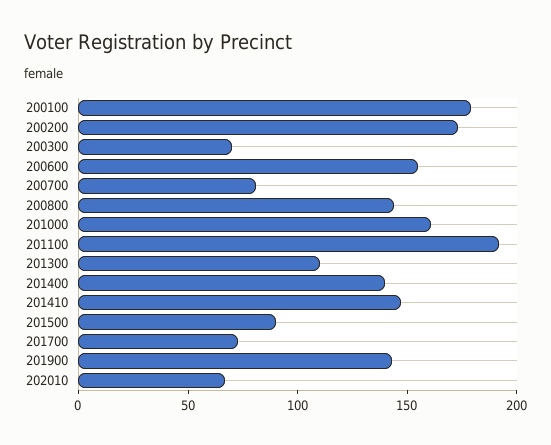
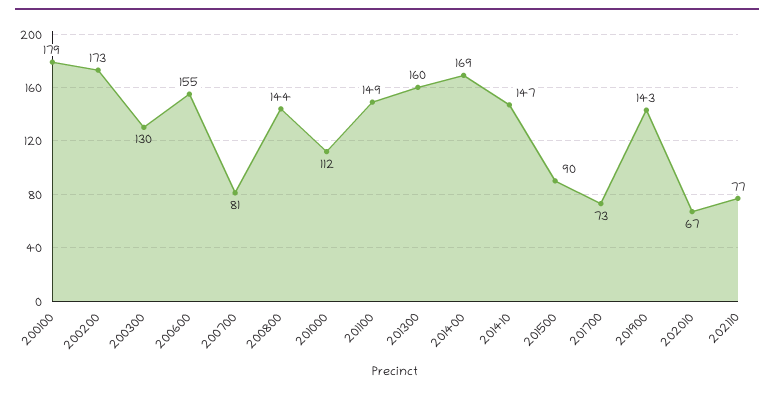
200300: 70 -> 130
201000: 160 -> 112
201100: 190 -> 149
201300: 110 -> 160
201400: 140 -> 169
202110: none -> 77

